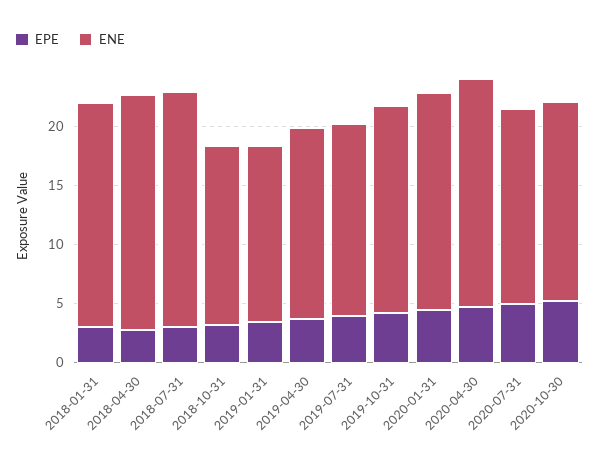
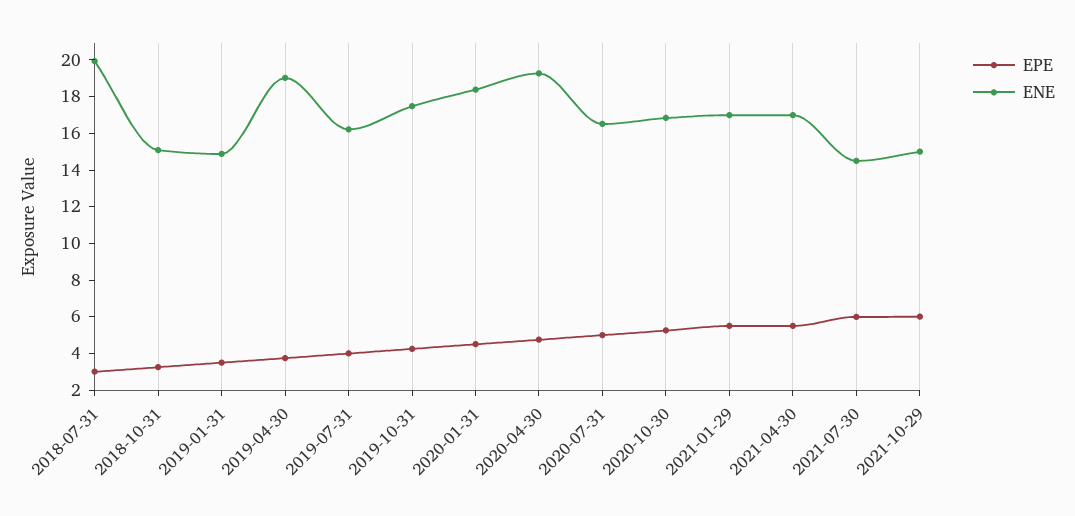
EPE, 2018-01-31: 3 -> none
ENE, 2018-01-31: 19 -> none
EPE, 2018-04-30: 3 -> none
ENE, 2018-04-30: 20 -> none
ENE, 2019-04-30: 16 -> 19
EPE, 2021-01-29: none -> 5.5
ENE, 2021-01-29: none -> 17
EPE, 2021-04-30: none -> 5.5
ENE, 2021-04-30: none -> 17
EPE, 2021-07-30: none -> 6
ENE, 2021-07-30: none -> 14.5
EPE, 2021-10-29: none -> 6
ENE, 2021-10-29: none -> 15

